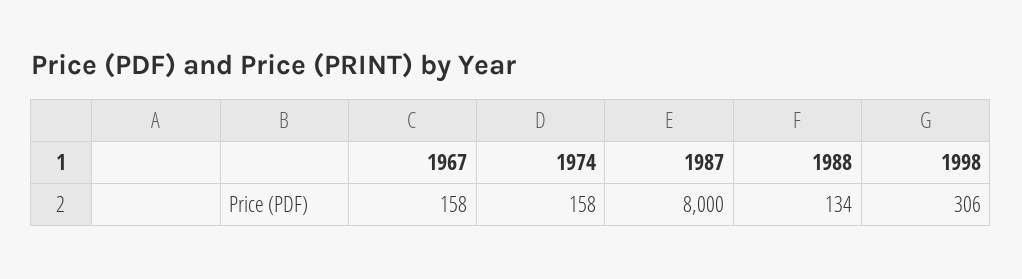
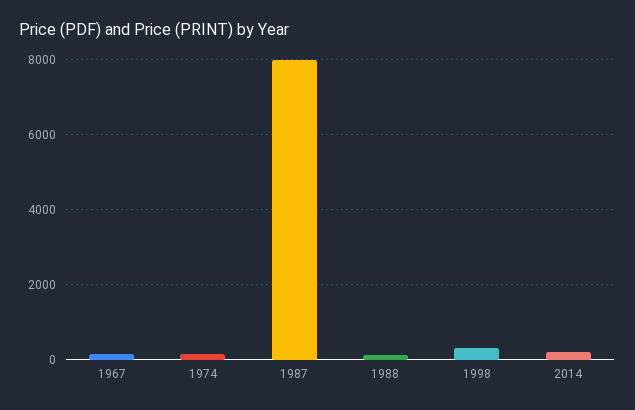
2014: none -> 200

